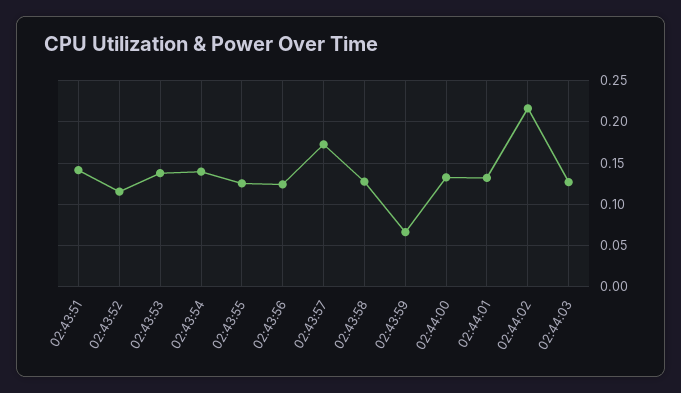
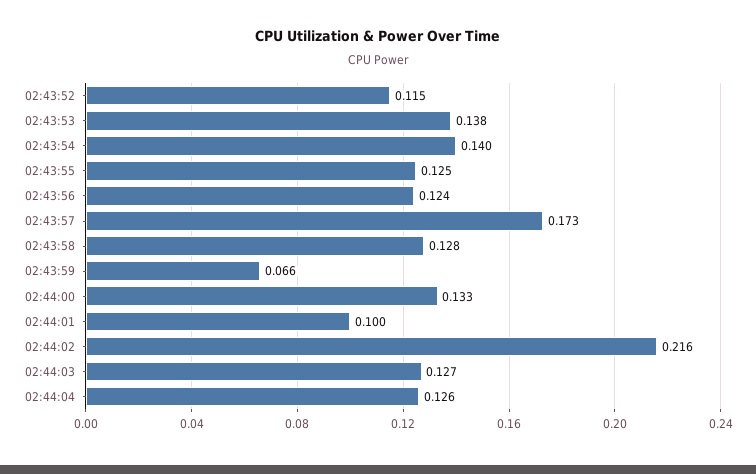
02:43:51: 0.14 -> none
02:44:01: 0.13 -> 0.1
02:44:04: none -> 0.126

